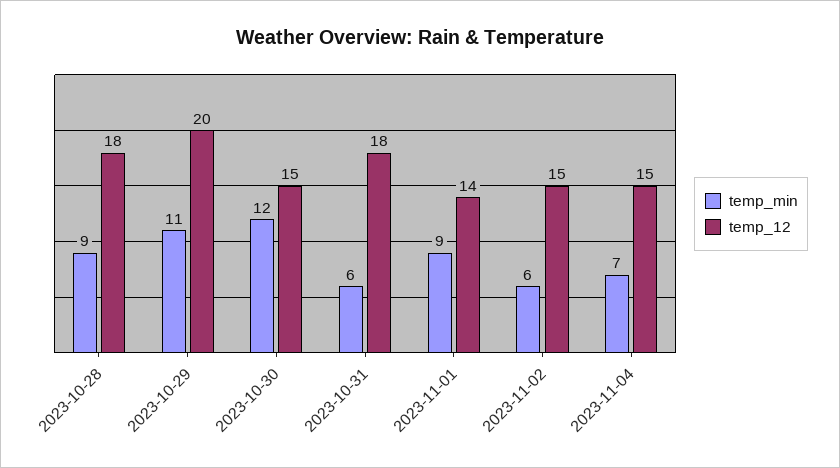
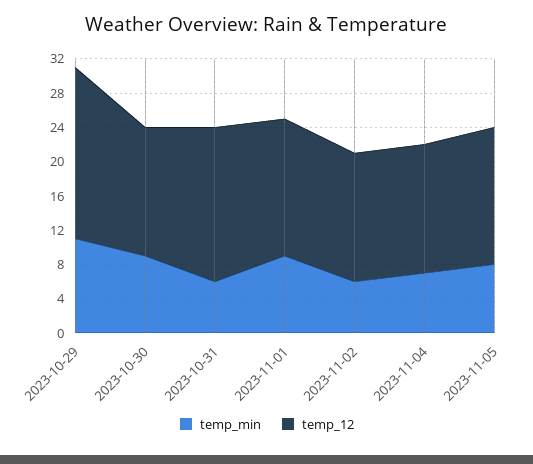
temp_min, 2023-10-28: 9 -> none
temp_12, 2023-10-28: 18 -> none
temp_min, 2023-10-30: 12 -> 9
temp_12, 2023-11-01: 14 -> 16
temp_min, 2023-11-05: none -> 8
temp_12, 2023-11-05: none -> 16

